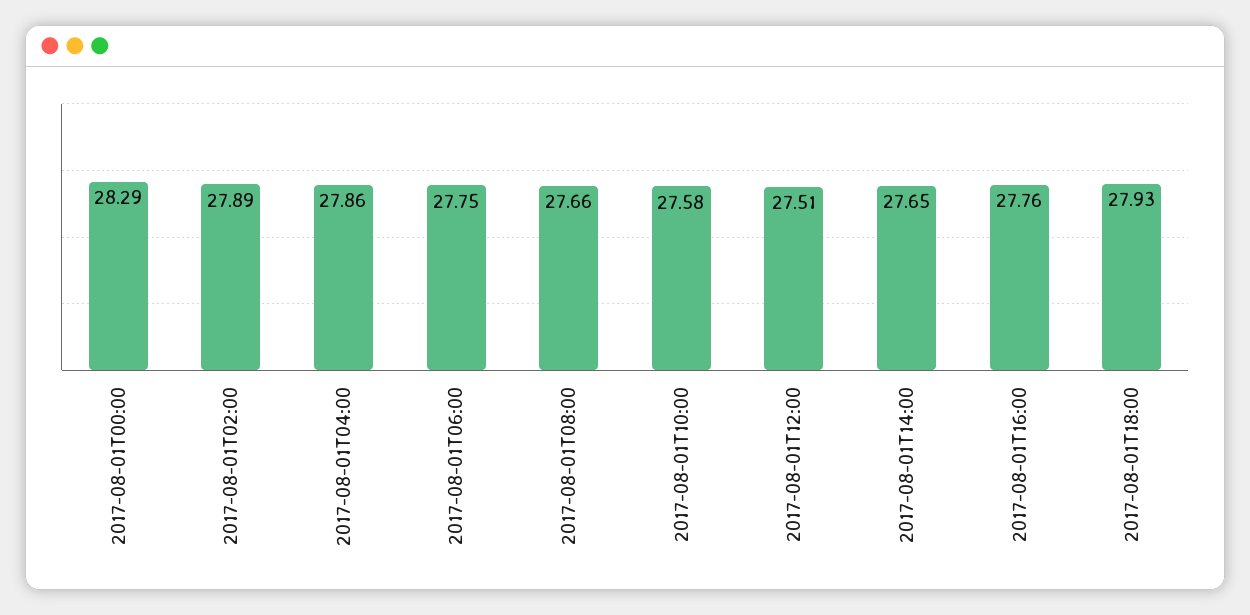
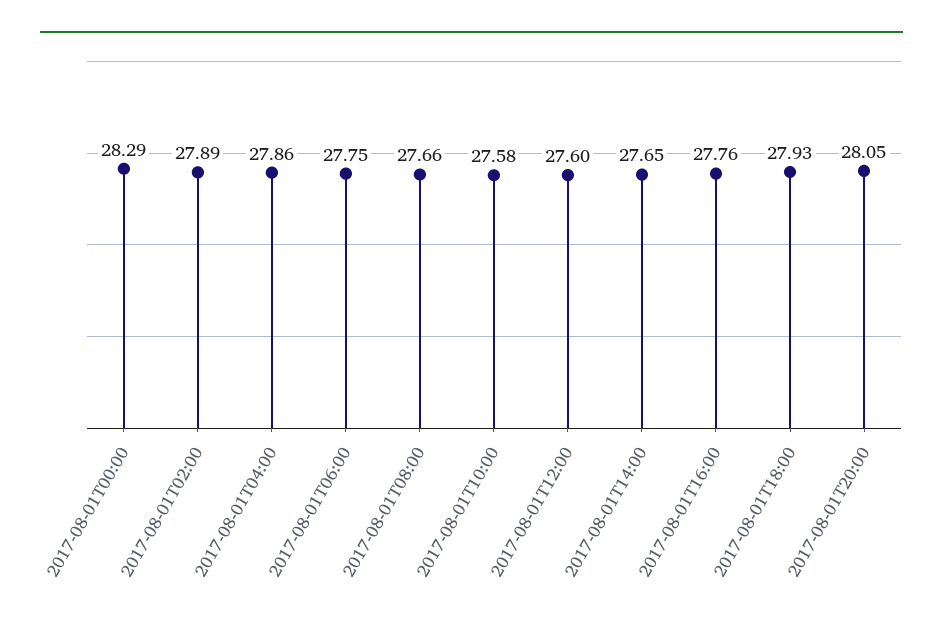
2017-08-01T12:00: 27.51 -> 27.6
2017-08-01T20:00: none -> 28.05

